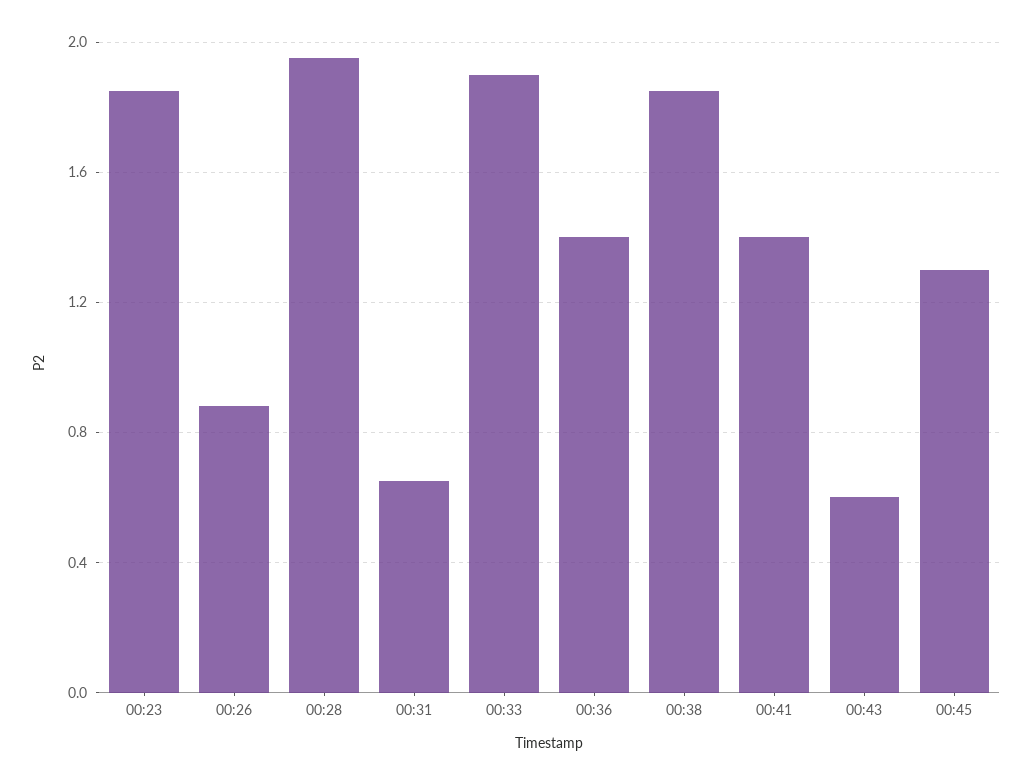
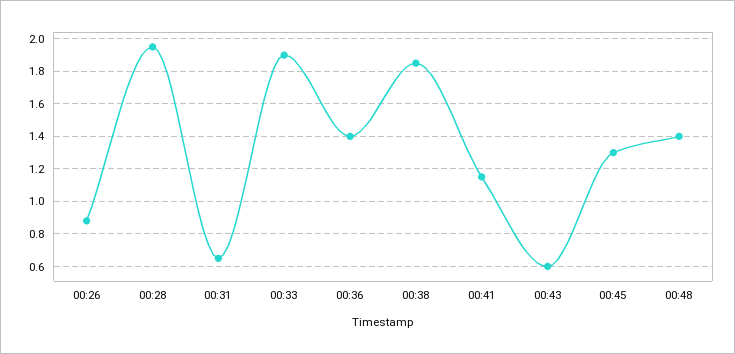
00:23: 1.85 -> none
00:41: 1.4 -> 1.15
00:48: none -> 1.4

